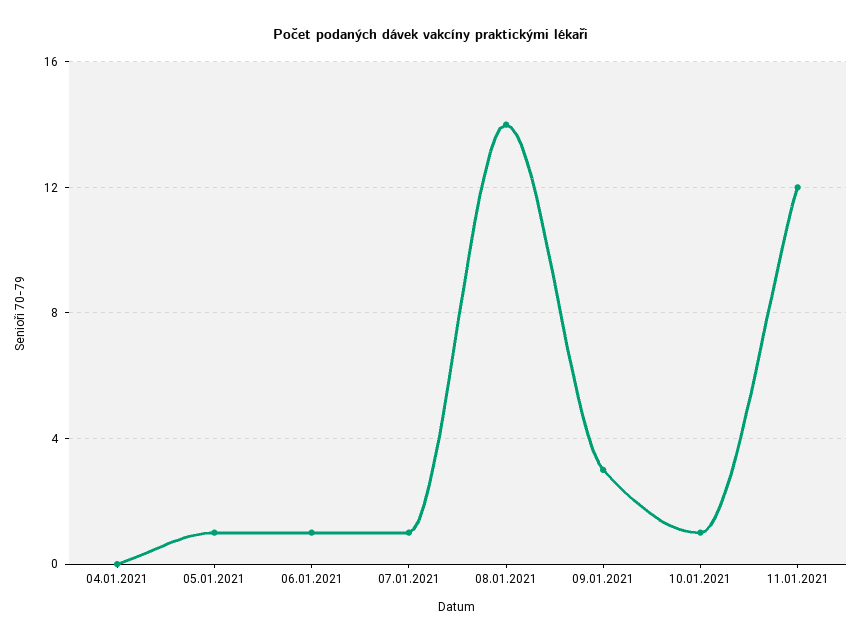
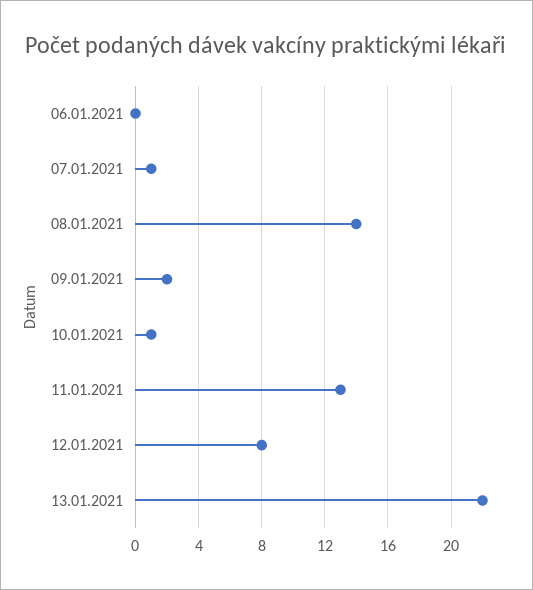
04.01.2021: 0 -> none
05.01.2021: 1 -> none
06.01.2021: 1 -> 0
09.01.2021: 3 -> 2
11.01.2021: 12 -> 13
12.01.2021: none -> 8
13.01.2021: none -> 22

